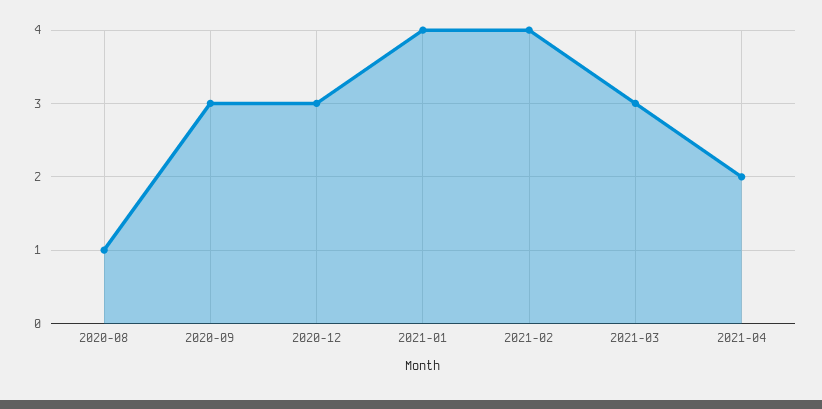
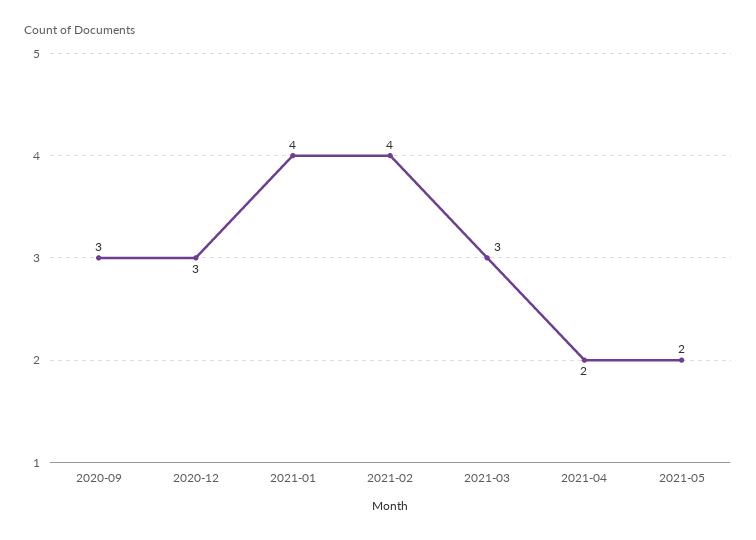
2020-08: 1 -> none
2021-05: none -> 2

